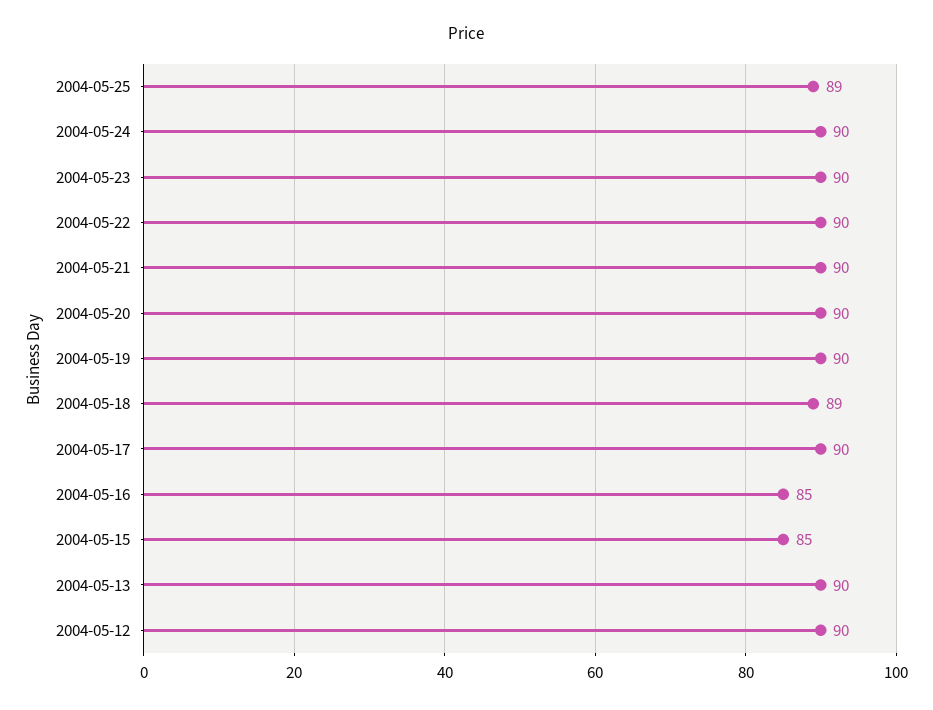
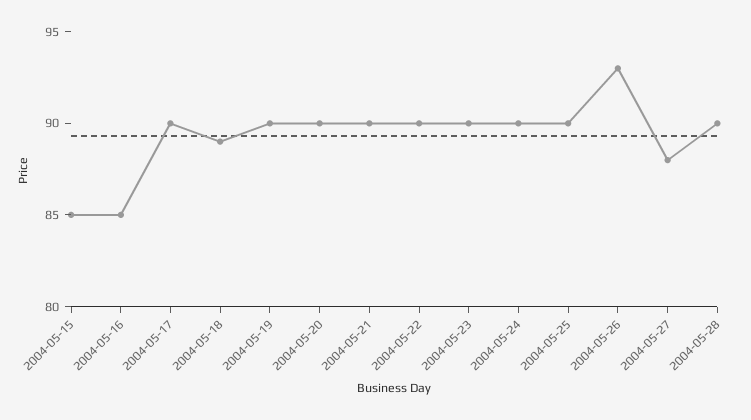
2004-05-25: 89 -> 90
2004-05-13: 90 -> none
2004-05-12: 90 -> none
2004-05-26: none -> 93
2004-05-27: none -> 88
2004-05-28: none -> 90

